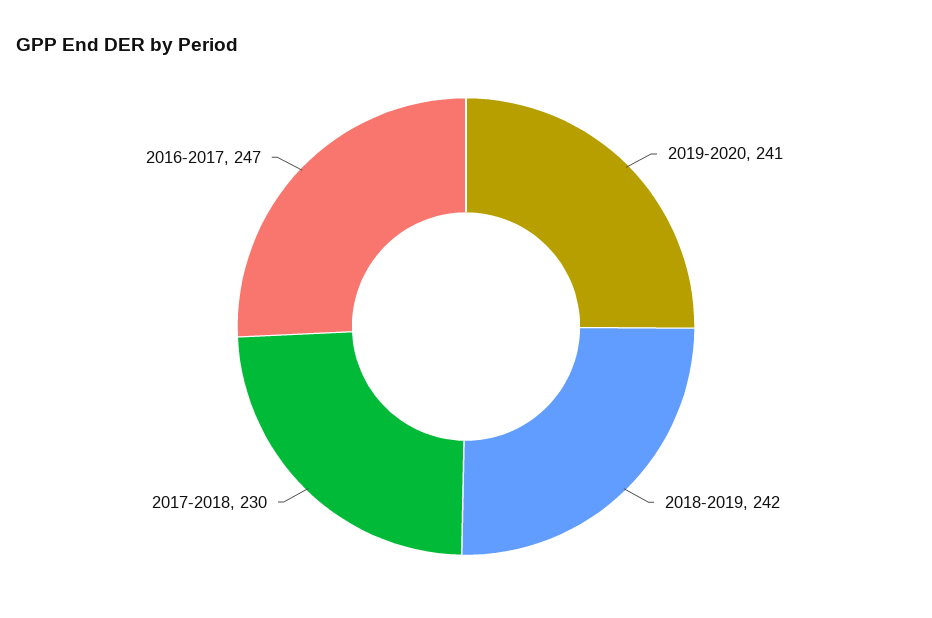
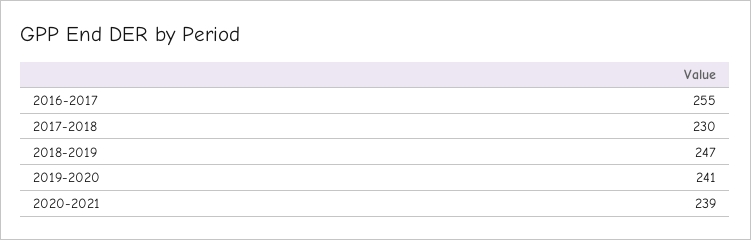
2018-2019: 242 -> 247
2016-2017: 247 -> 255
2020-2021: none -> 239

